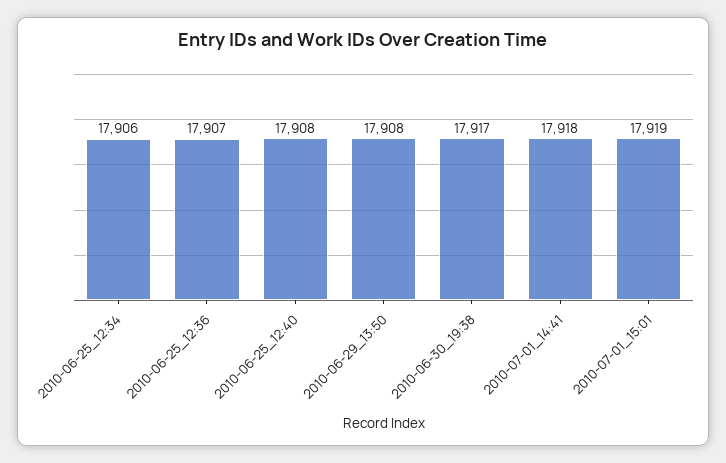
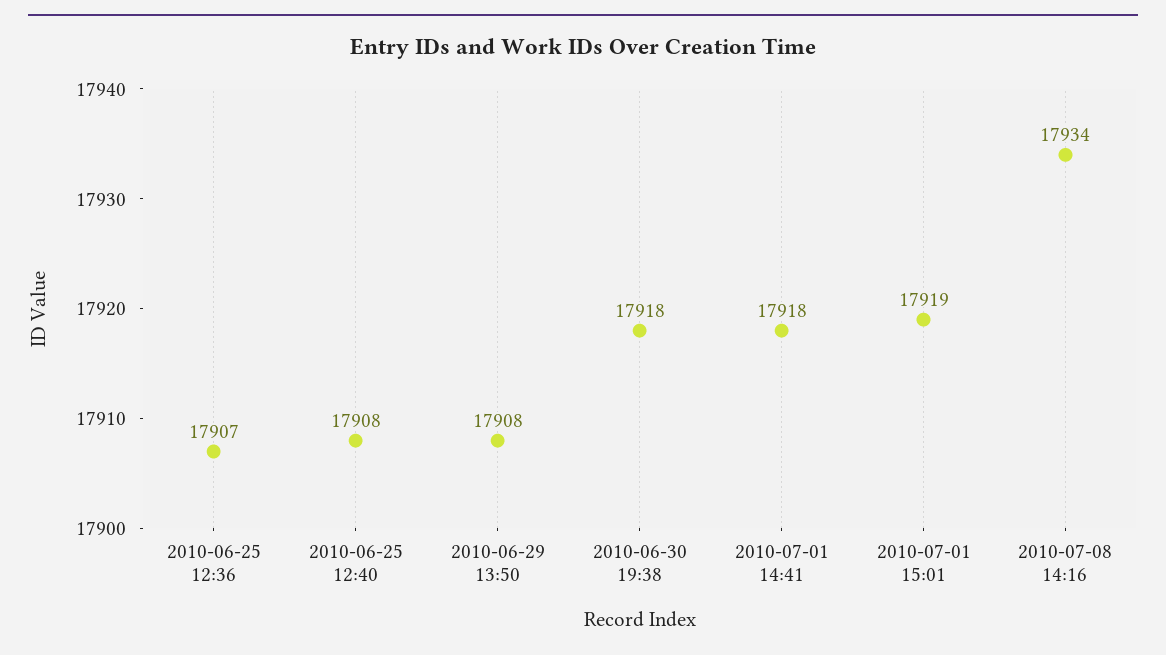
2010-06-25_12:34: 17906 -> none
2010-06-30_19:38: 17917 -> 17918
2010-07-08 14:16: none -> 17934

